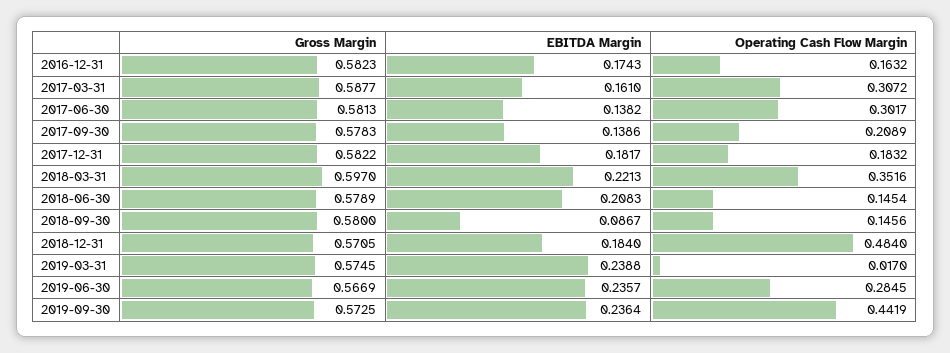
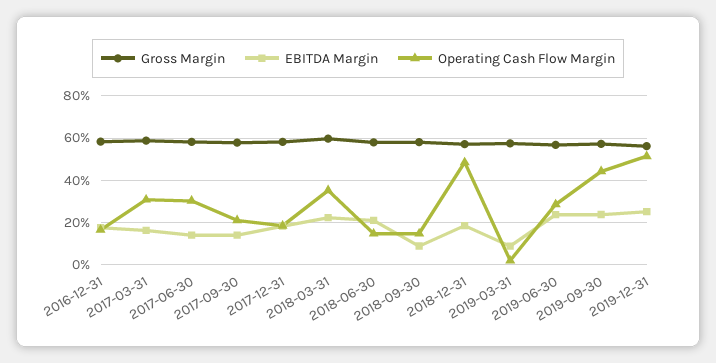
EBITDA Margin, 2019-03-31: 0.2388 -> 0.1
Gross Margin, 2019-12-31: none -> 0.55
EBITDA Margin, 2019-12-31: none -> 0.25
Operating Cash Flow Margin, 2019-12-31: none -> 0.5

